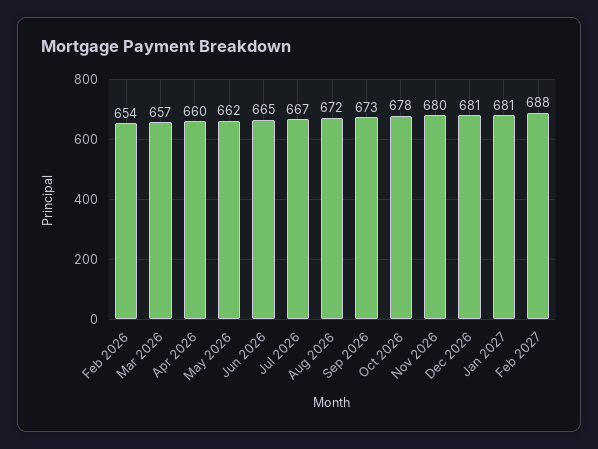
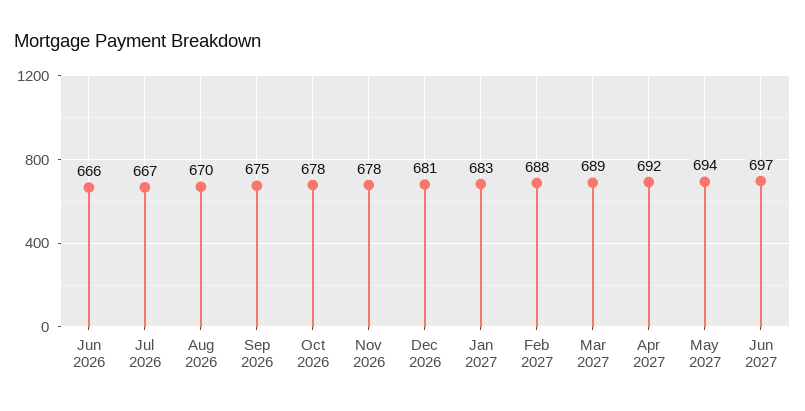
Feb 2026: 654 -> none
Mar 2026: 657 -> none
Apr 2026: 660 -> none
May 2026: 662 -> none
Jun 2026: 665 -> 666
Aug 2026: 672 -> 670
Sep 2026: 673 -> 675
Nov 2026: 680 -> 678
Jan 2027: 681 -> 683
Mar 2027: none -> 689
Apr 2027: none -> 692
May 2027: none -> 694
Jun 2027: none -> 697

